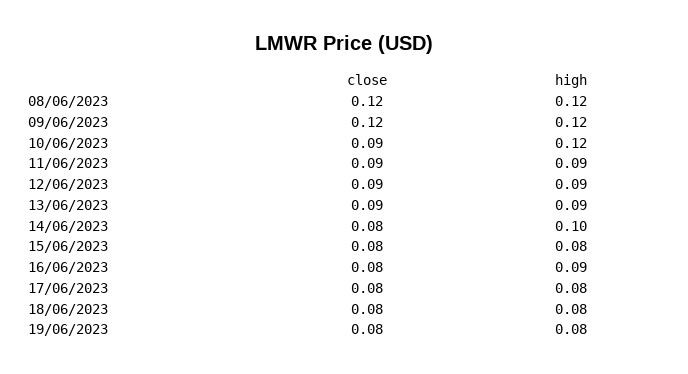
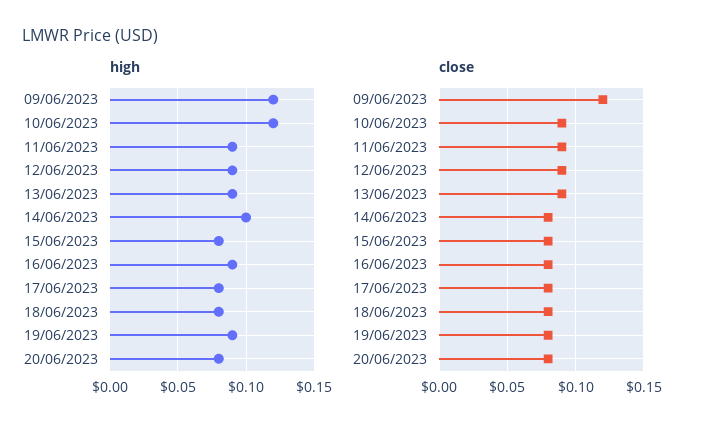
close, 08/06/2023: 0.12 -> none
high, 08/06/2023: 0.12 -> none
high, 19/06/2023: 0.08 -> 0.09
high, 20/06/2023: none -> 0.08
close, 20/06/2023: none -> 0.08

